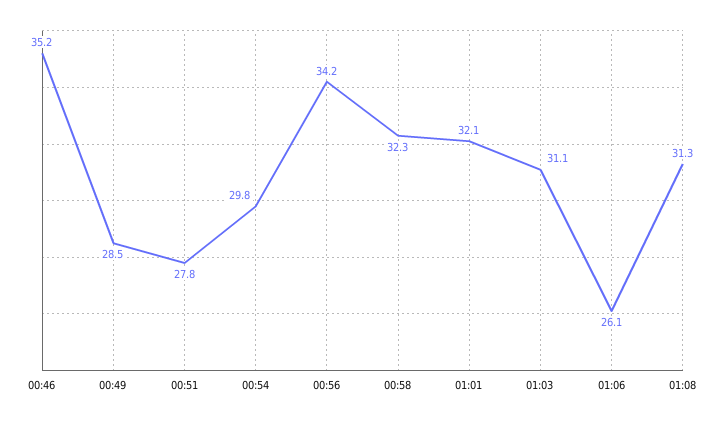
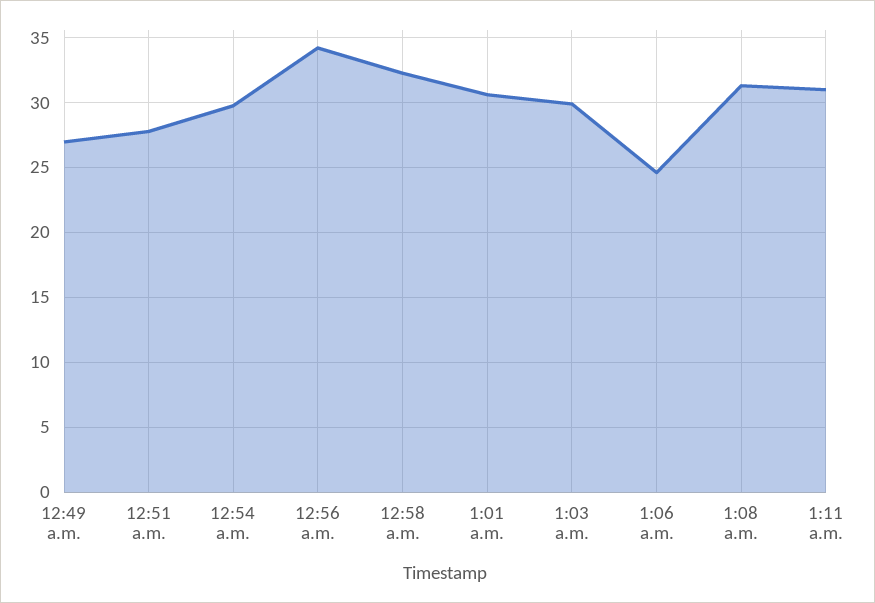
00:46: 35.2 -> none
00:49: 28.5 -> 27
01:01: 32.1 -> 30.5
01:03: 31.1 -> 30
01:06: 26.1 -> 24.5
1:11 a.m.: none -> 31

